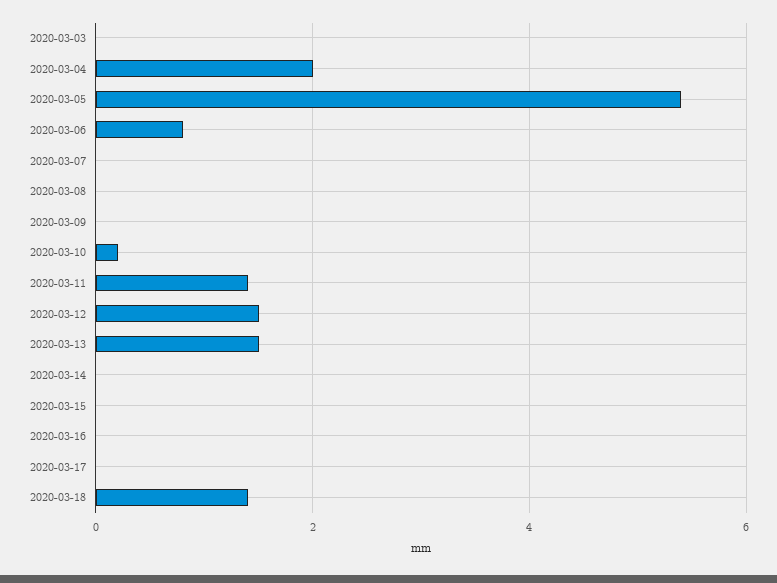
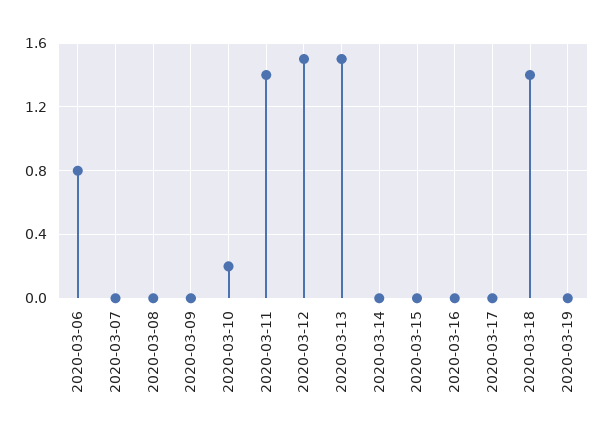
2020-03-03: 0 -> none
2020-03-04: 2 -> none
2020-03-05: 5.5 -> none
2020-03-19: none -> 0

